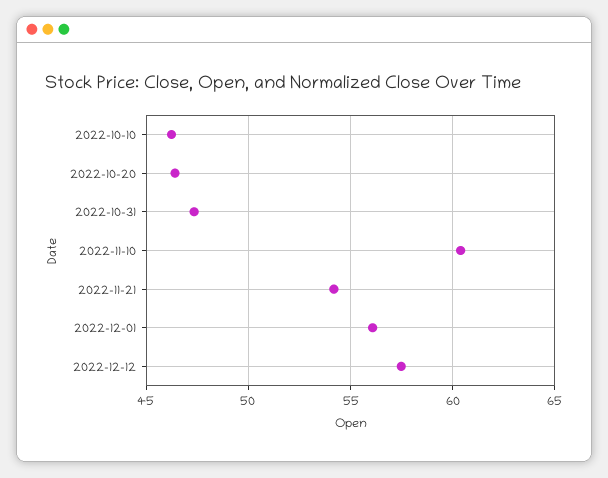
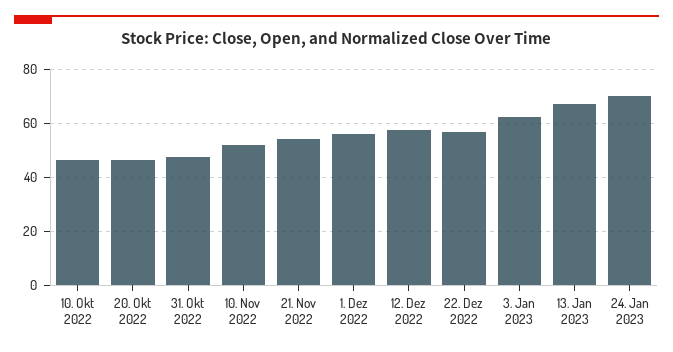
2022-11-10: 60.5 -> 52.5
22. Dez 2022: none -> 57.5
3. Jan 2023: none -> 62.5
13. Jan 2023: none -> 67.5
24. Jan 2023: none -> 70

